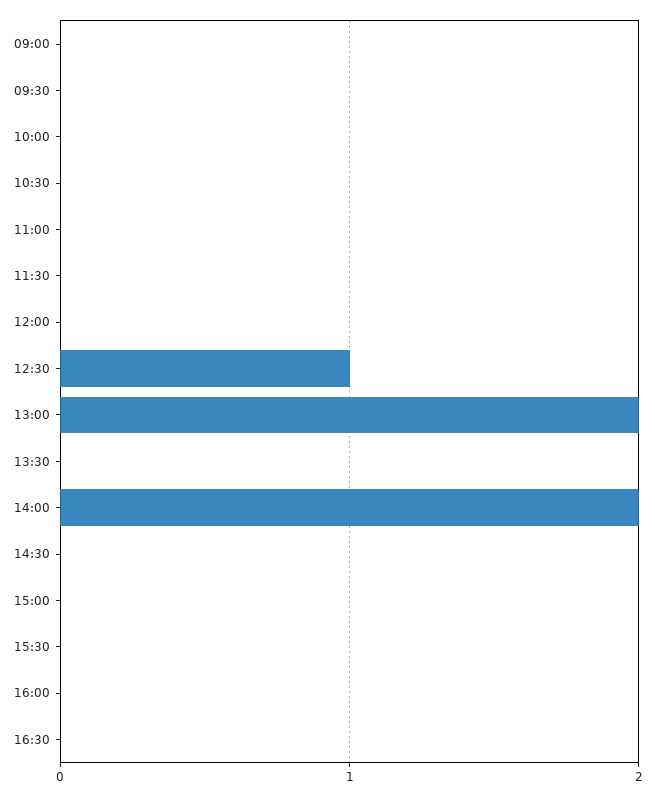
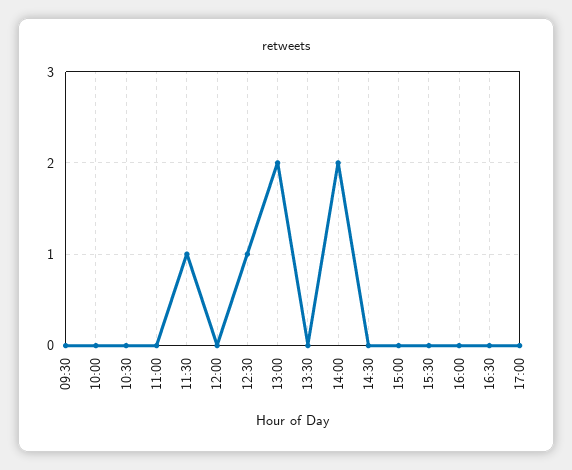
09:00: 0 -> none
11:30: 0 -> 1
17:00: none -> 0

